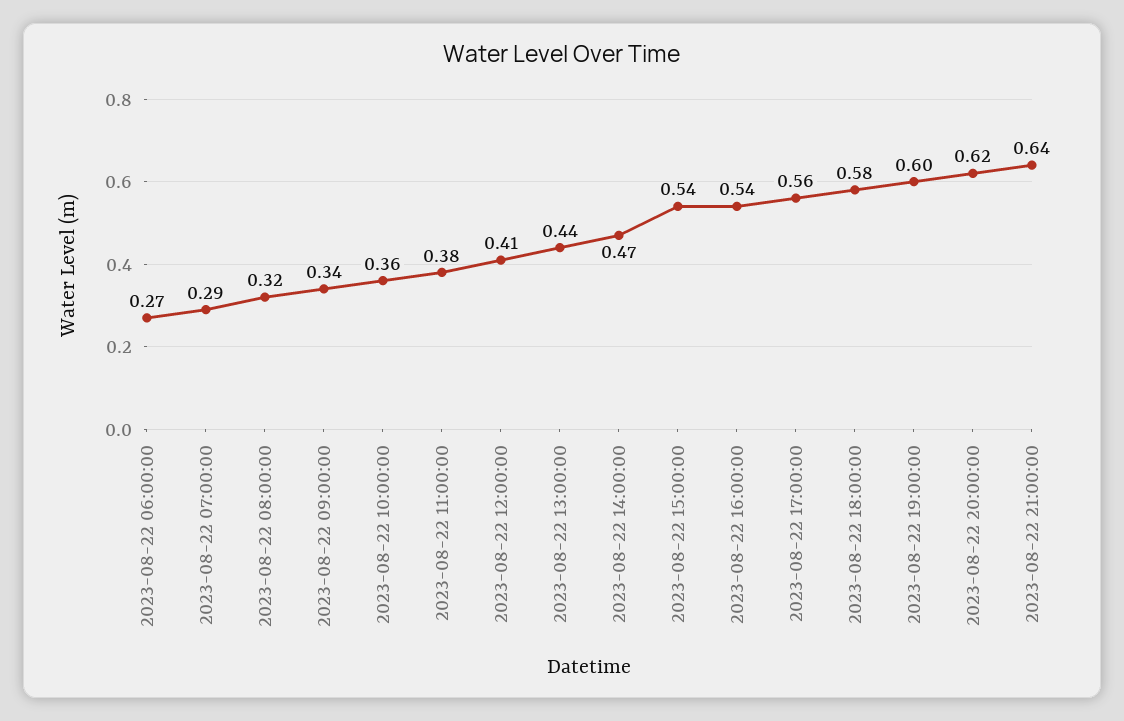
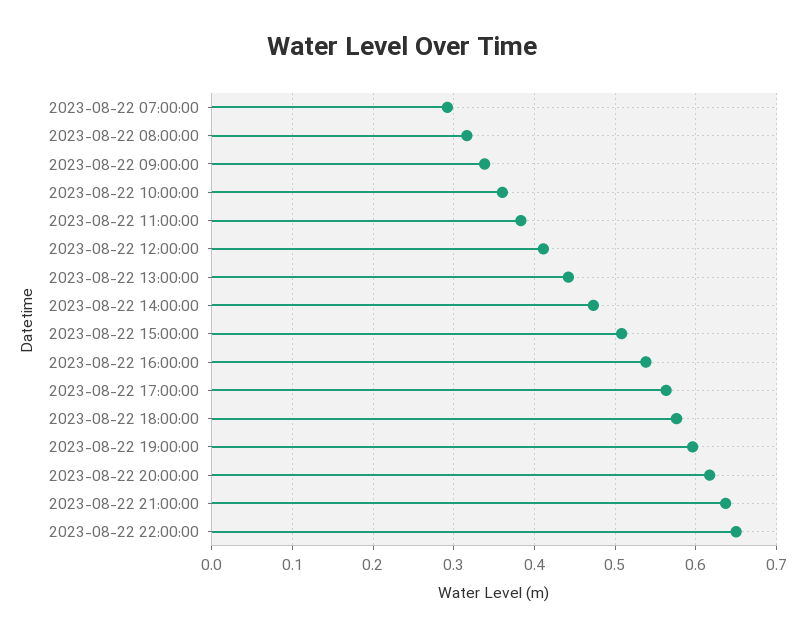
2023-08-22 06:00:00: 0.27 -> none
2023-08-22 15:00:00: 0.54 -> 0.51
2023-08-22 22:00:00: none -> 0.65

